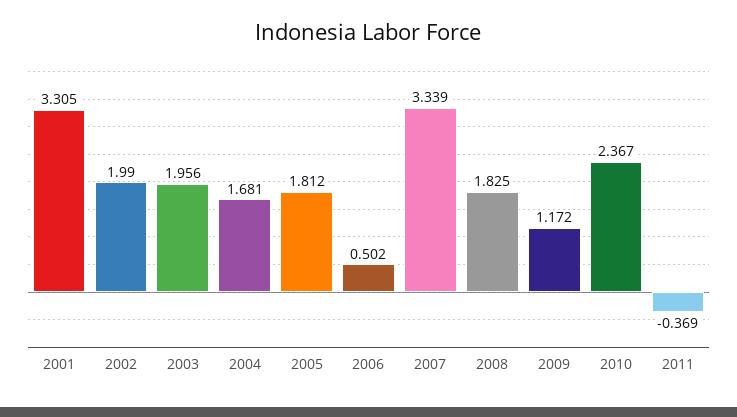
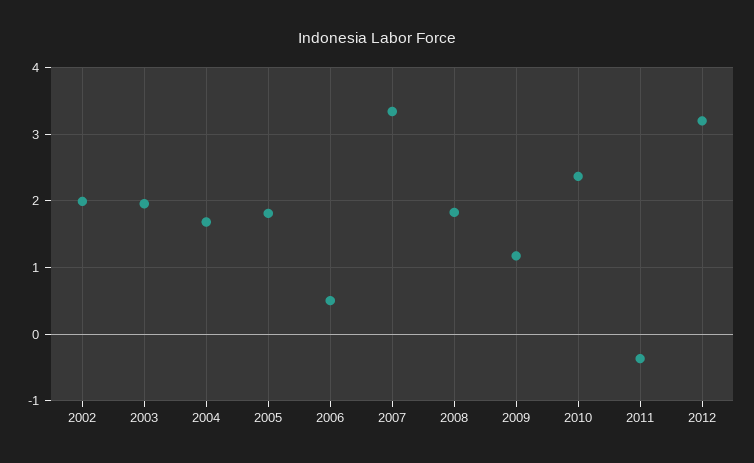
2001: 3.305 -> none
2012: none -> 3.2

